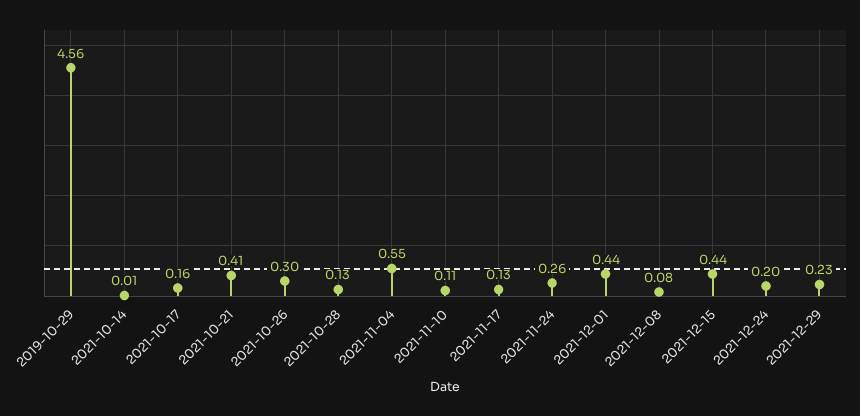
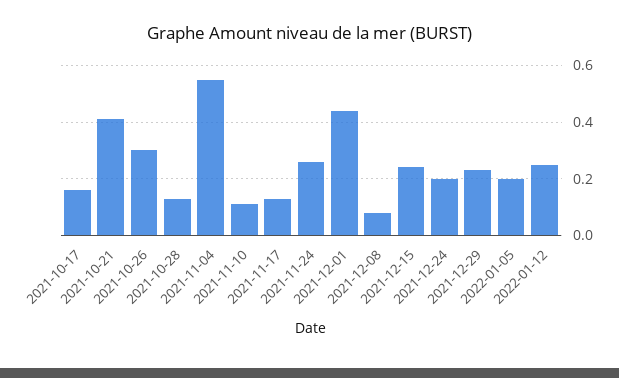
2019-10-29: 4.56 -> none
2021-10-14: 0.01 -> none
2021-12-15: 0.44 -> 0.25
2022-01-05: none -> 0.2
2022-01-12: none -> 0.25

